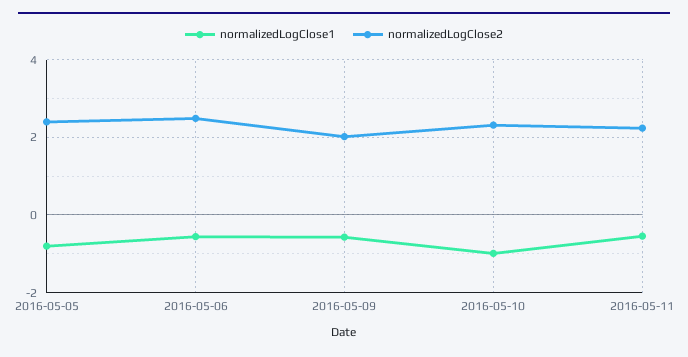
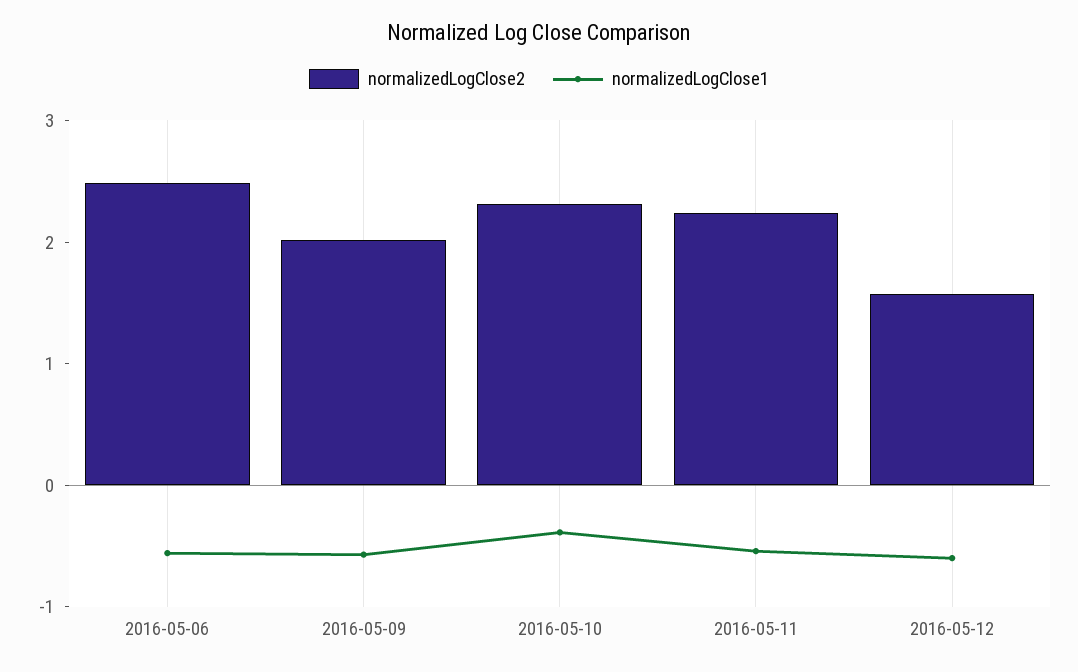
normalizedLogClose1, 2016-05-05: -0.8 -> none
normalizedLogClose2, 2016-05-05: 2.4 -> none
normalizedLogClose1, 2016-05-10: -1 -> -0.4
normalizedLogClose2, 2016-05-12: none -> 1.6
normalizedLogClose1, 2016-05-12: none -> -0.6

